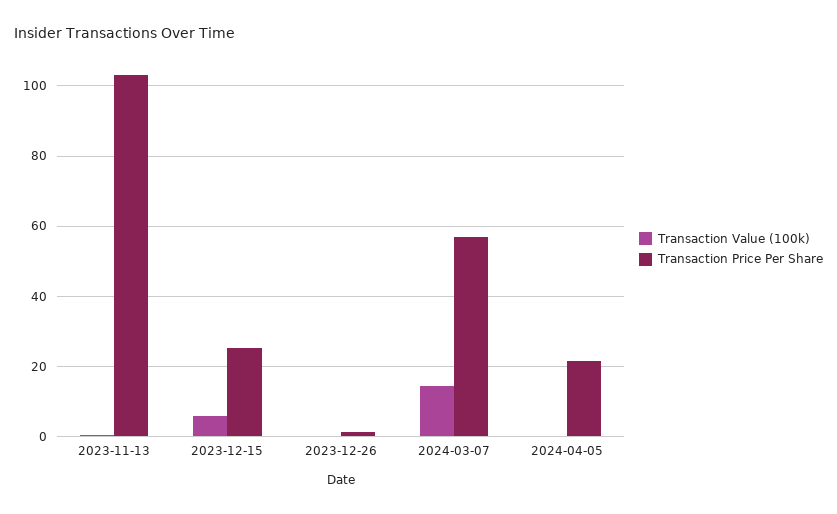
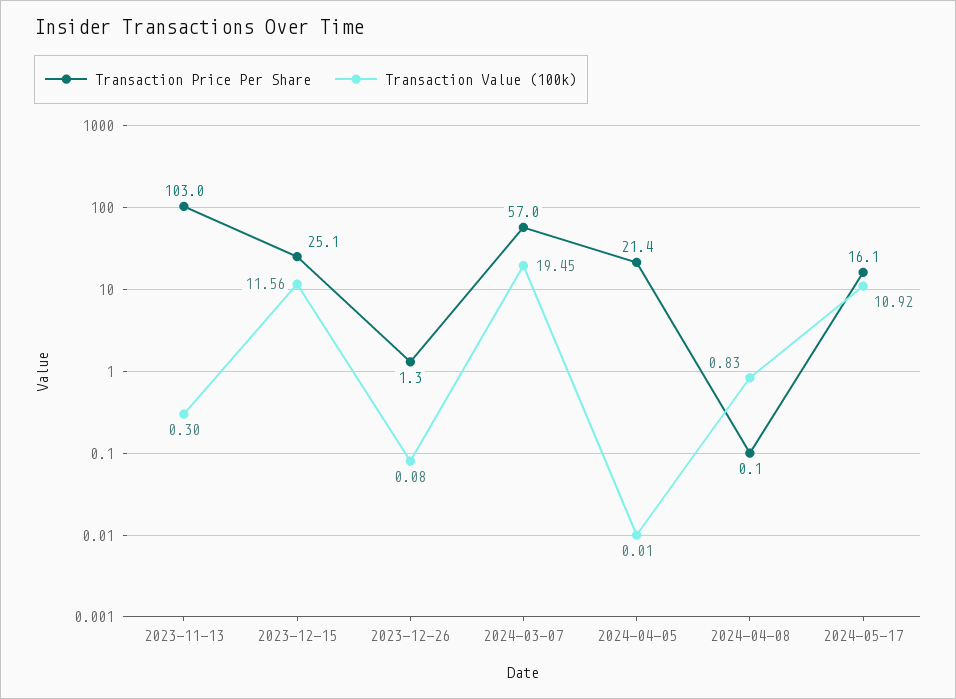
Transaction Value (100k), 2023-12-15: 6 -> 11.56
Transaction Value (100k), 2024-03-07: 14 -> 19.45
Transaction Price Per Share, 2024-04-08: none -> 0.1
Transaction Value (100k), 2024-04-08: none -> 0.83
Transaction Price Per Share, 2024-05-17: none -> 16.1
Transaction Value (100k), 2024-05-17: none -> 10.92

